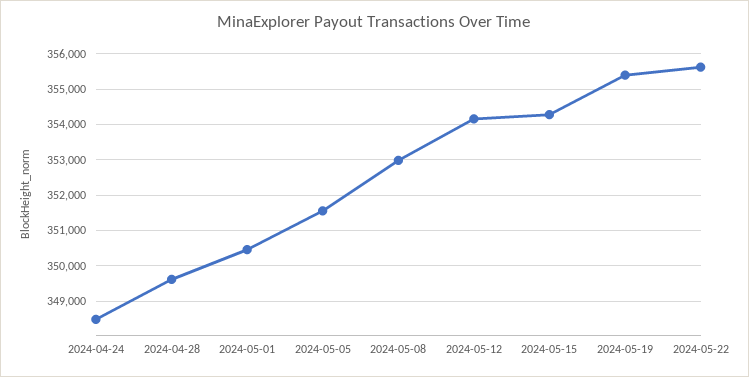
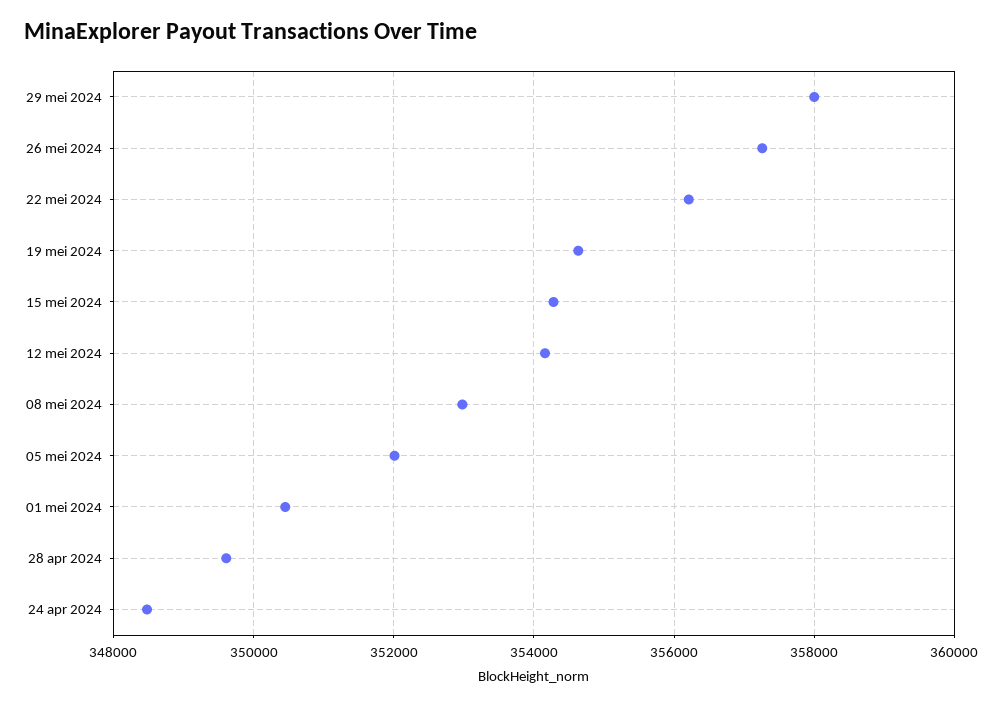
2024-05-05: 351600 -> 352000
2024-05-19: 355400 -> 354600
2024-05-22: 355600 -> 356200
29 mei 2024: none -> 358000
26 mei 2024: none -> 357200

